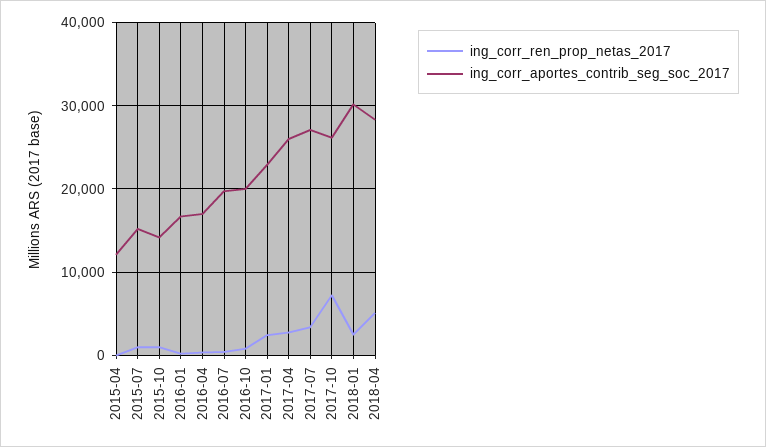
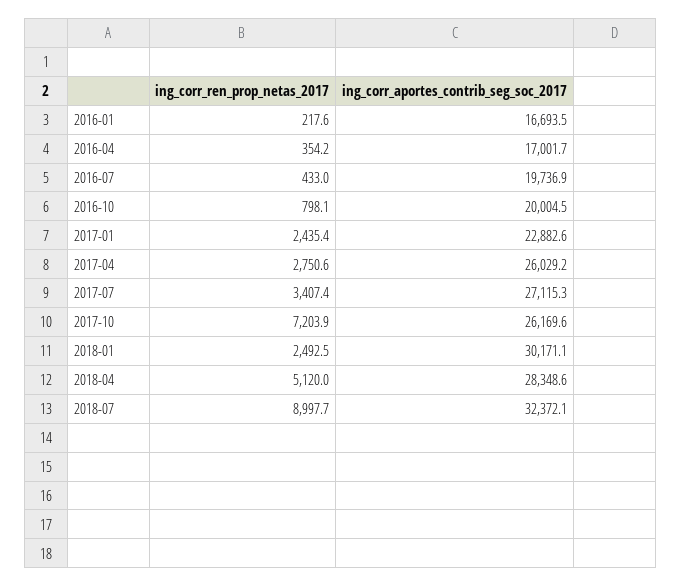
ing_corr_ren_prop_netas_2017, 2015-04: 0 -> none
ing_corr_aportes_contrib_seg_soc_2017, 2015-04: 12000 -> none
ing_corr_ren_prop_netas_2017, 2015-07: 1000 -> none
ing_corr_aportes_contrib_seg_soc_2017, 2015-07: 15000 -> none
ing_corr_ren_prop_netas_2017, 2015-10: 1000 -> none
ing_corr_aportes_contrib_seg_soc_2017, 2015-10: 14000 -> none
ing_corr_ren_prop_netas_2017, 2018-07: none -> 8997.7
ing_corr_aportes_contrib_seg_soc_2017, 2018-07: none -> 32372.1

